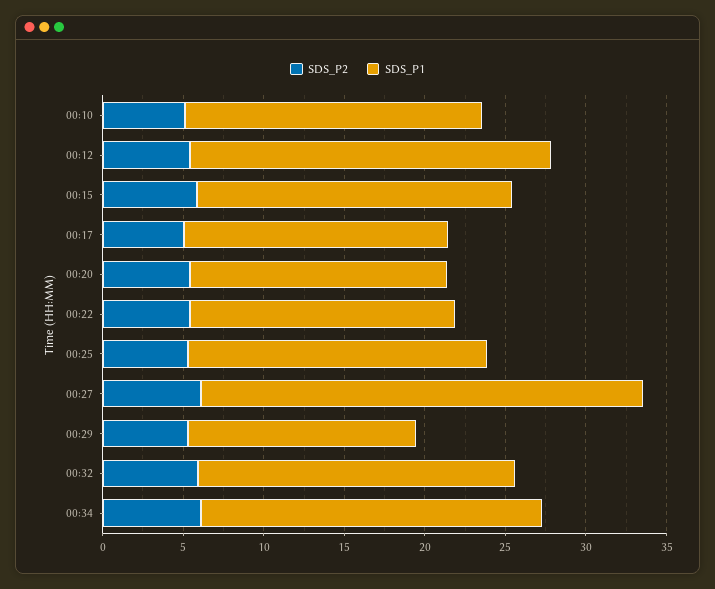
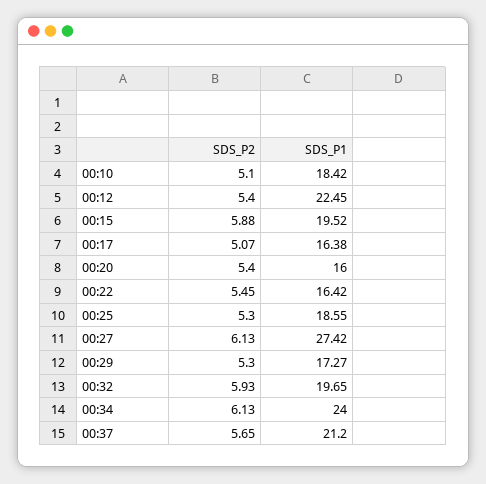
SDS_P1, 00:29: 14 -> 17.27
SDS_P1, 00:34: 21 -> 24
SDS_P2, 00:37: none -> 5.65
SDS_P1, 00:37: none -> 21.2

